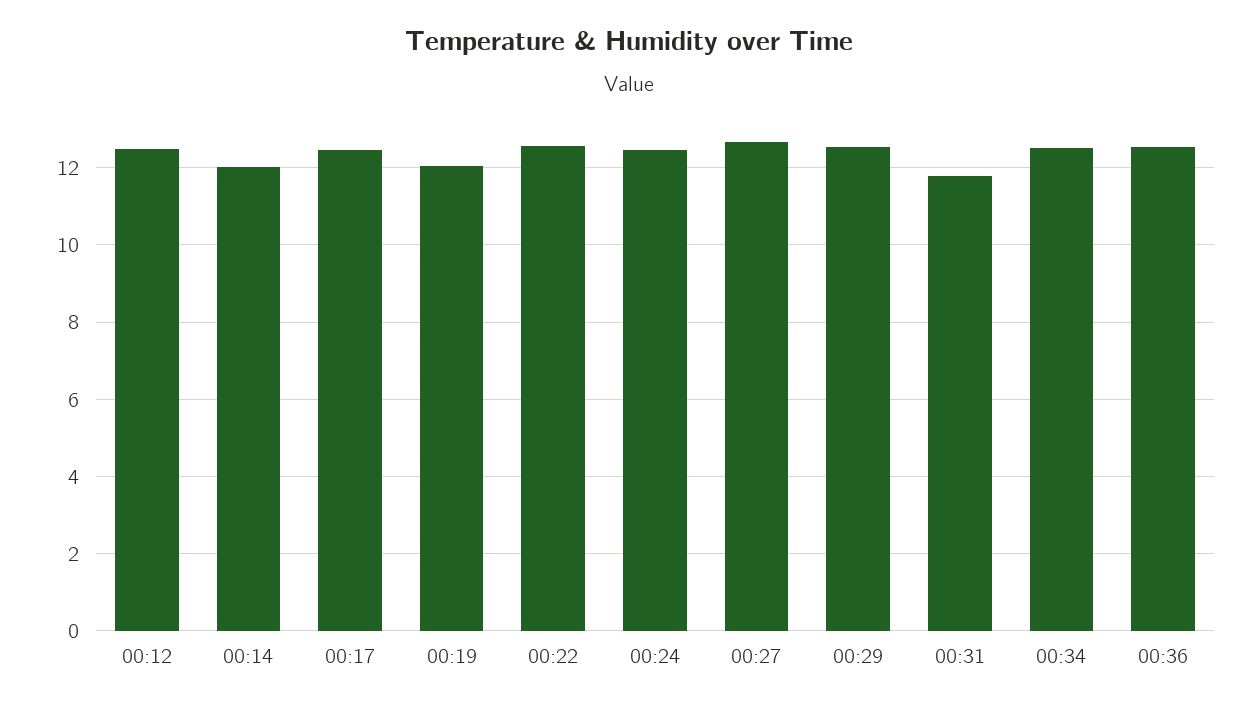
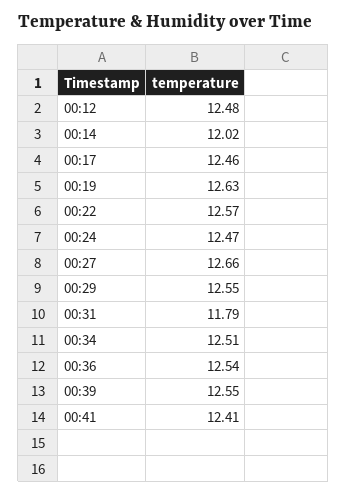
00:19: 12 -> 12.63
00:39: none -> 12.55
00:41: none -> 12.41

